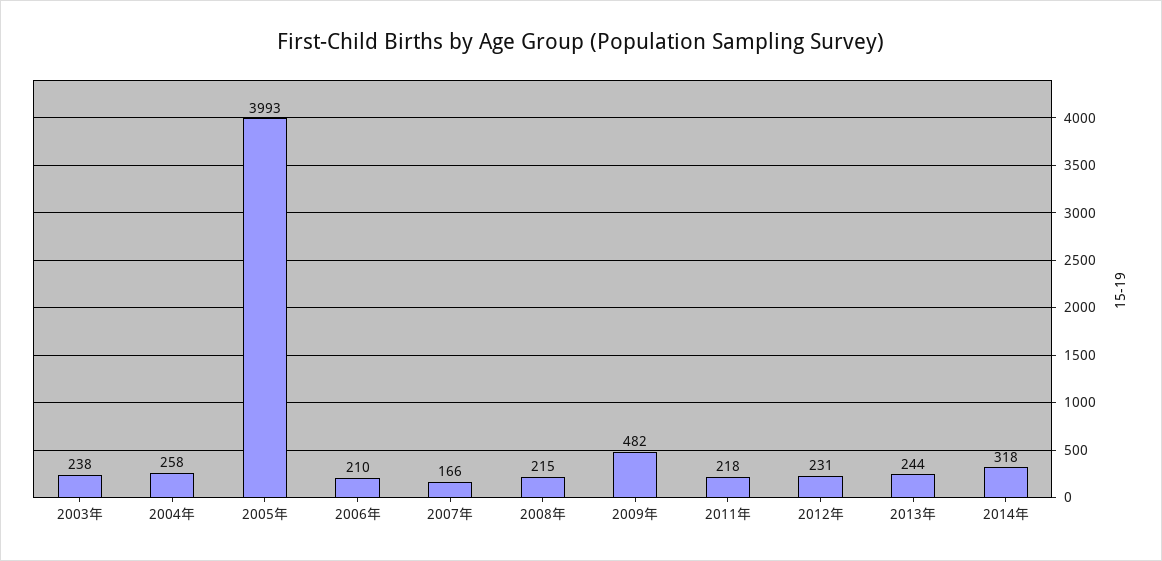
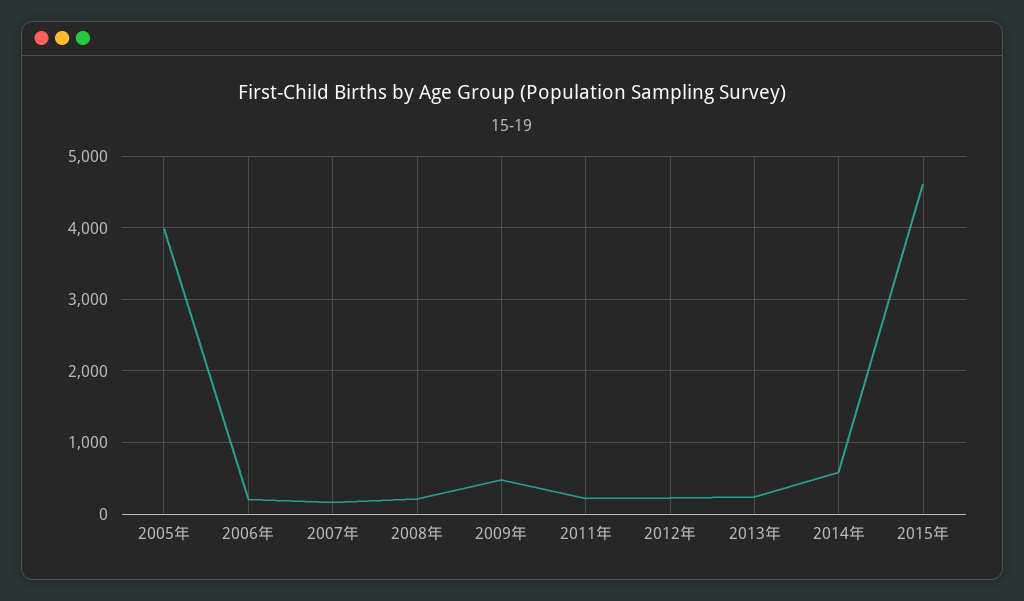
2003年: 238 -> none
2004年: 258 -> none
2014年: 318 -> 600
2015年: none -> 4600

